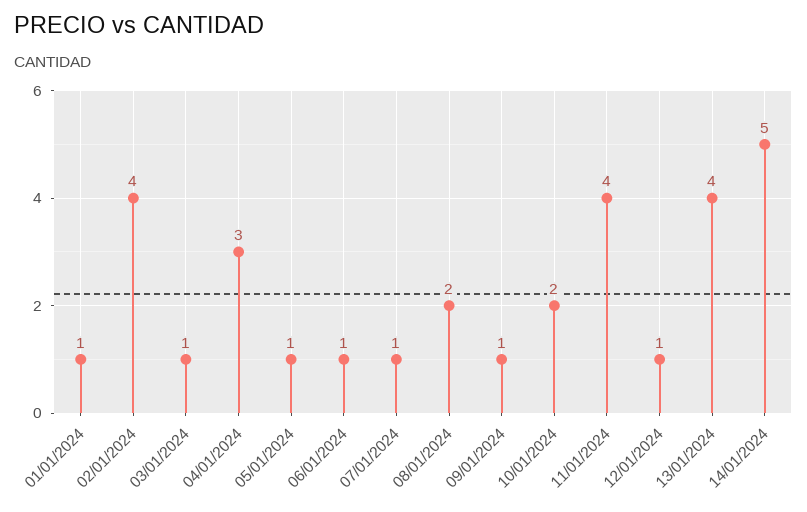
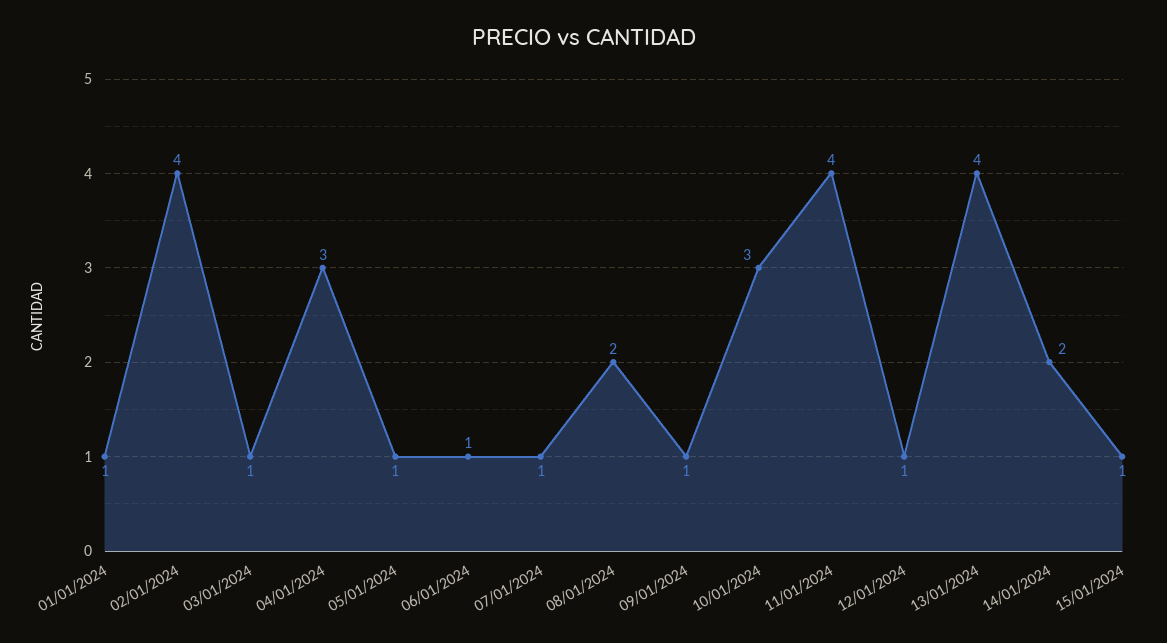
10/01/2024: 2 -> 3
14/01/2024: 5 -> 2
15/01/2024: none -> 1

